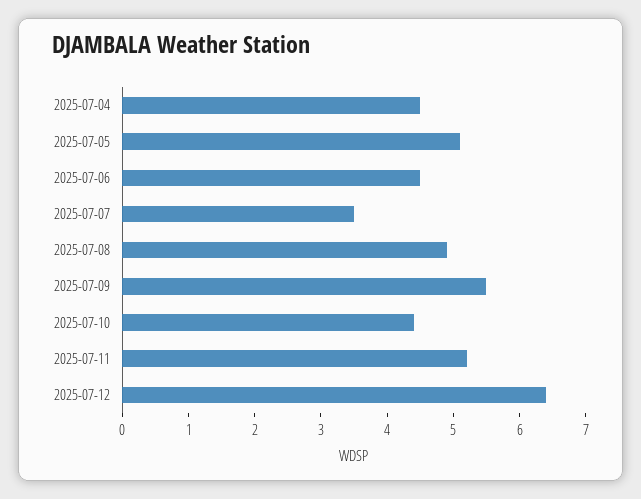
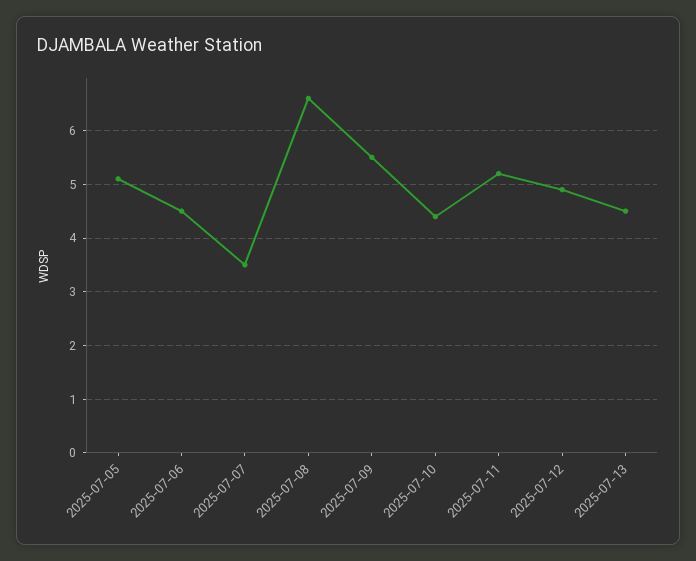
2025-07-04: 4.5 -> none
2025-07-08: 5 -> 6.5
2025-07-12: 6.5 -> 5
2025-07-13: none -> 4.5

